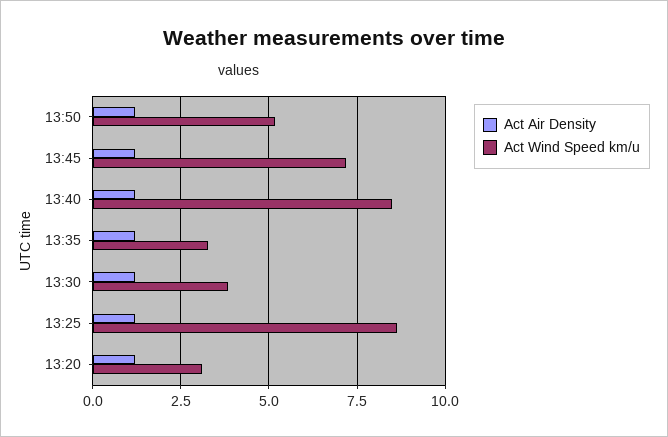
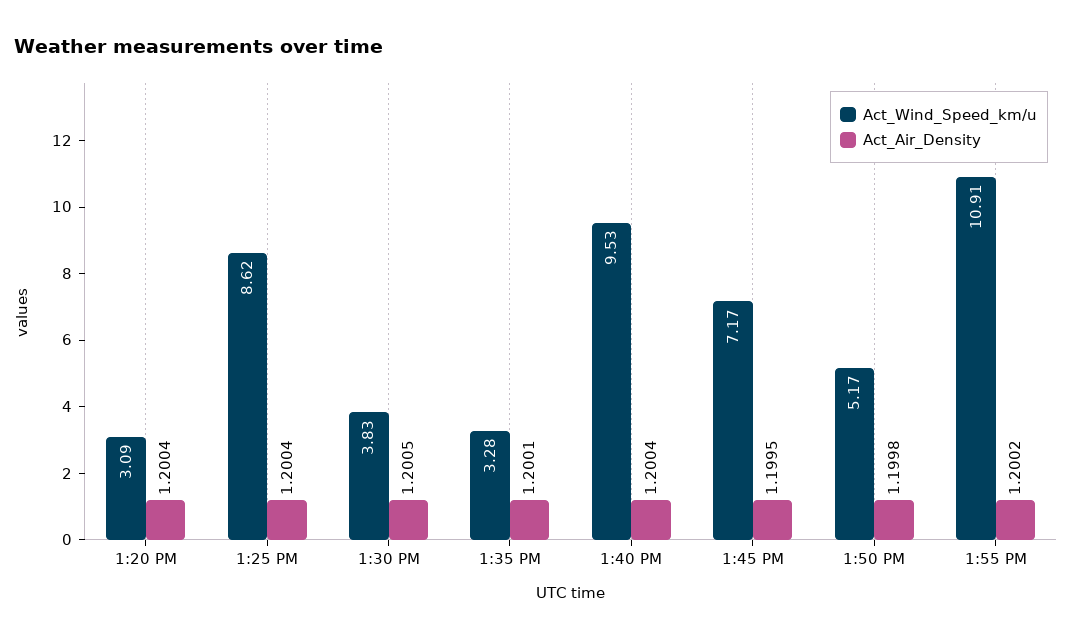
Act Wind Speed km/u, 13:40: 8.5 -> 9.53
Act Wind Speed km/u, 1:55 PM: none -> 10.91
Act Air Density, 1:55 PM: none -> 1.2002

